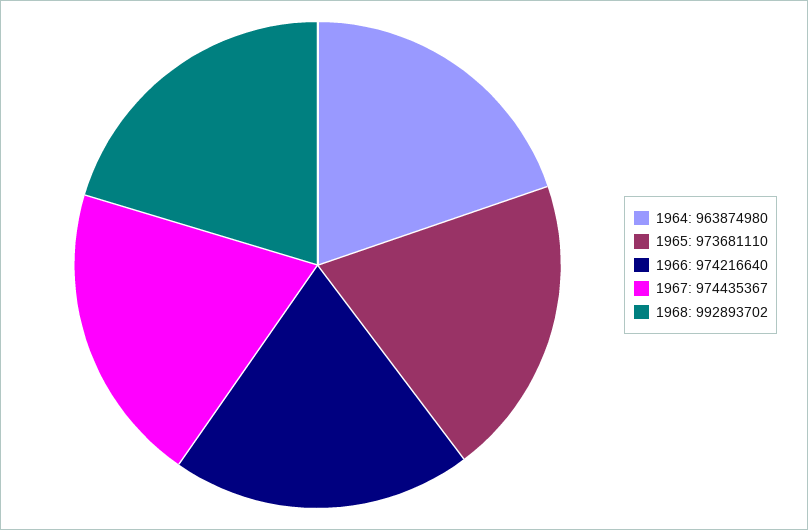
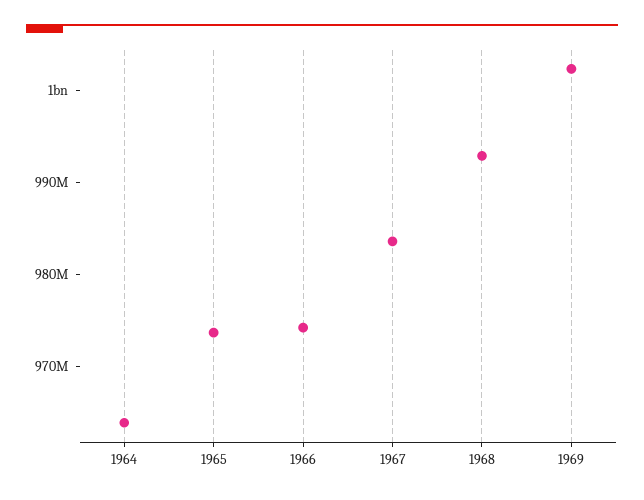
1967: 974435367 -> 984000000
1969: none -> 1002000000

